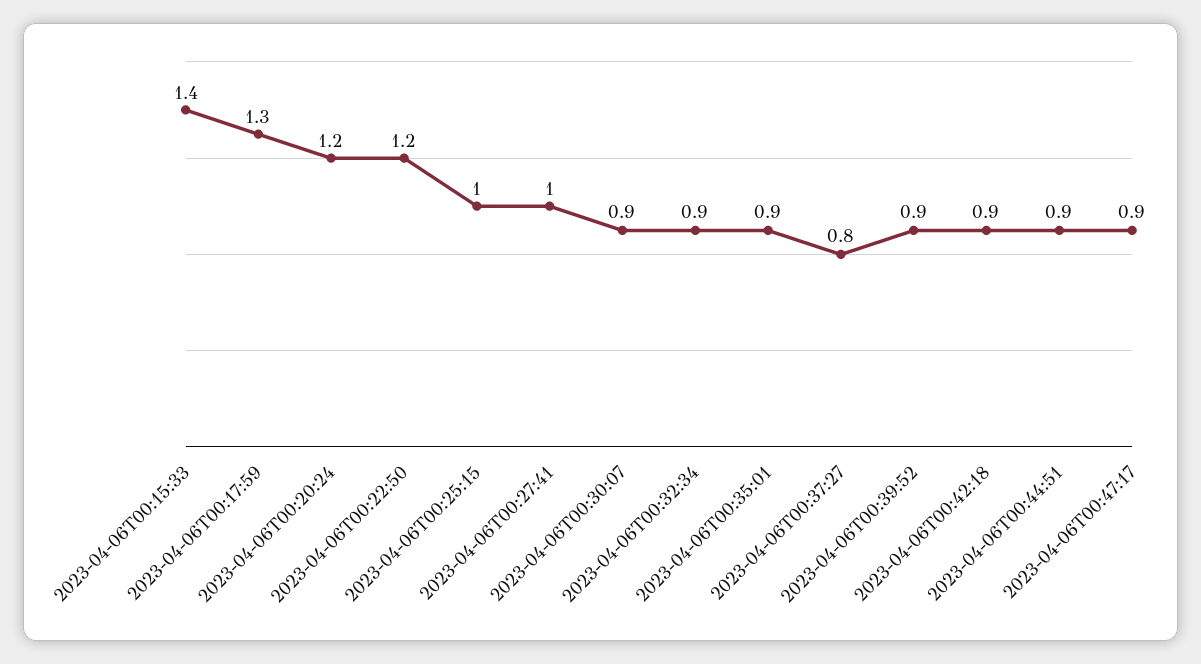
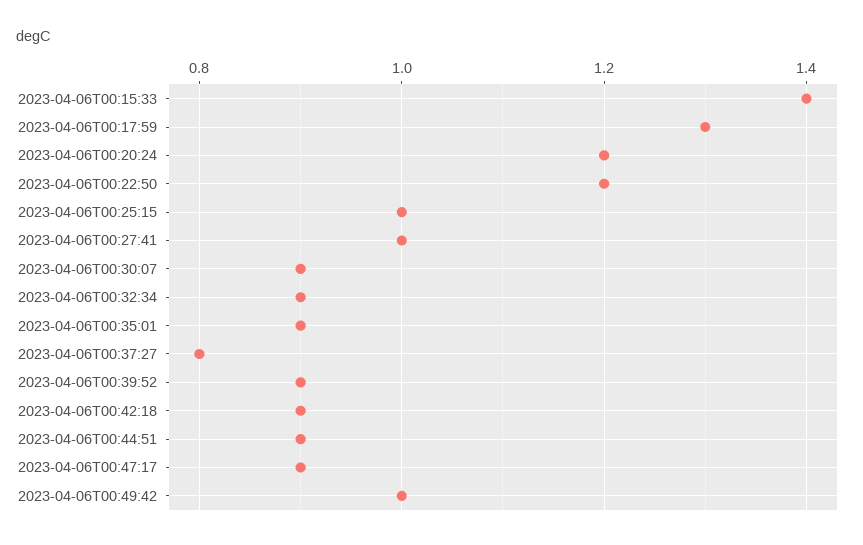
2023-04-06T00:49:42: none -> 1

